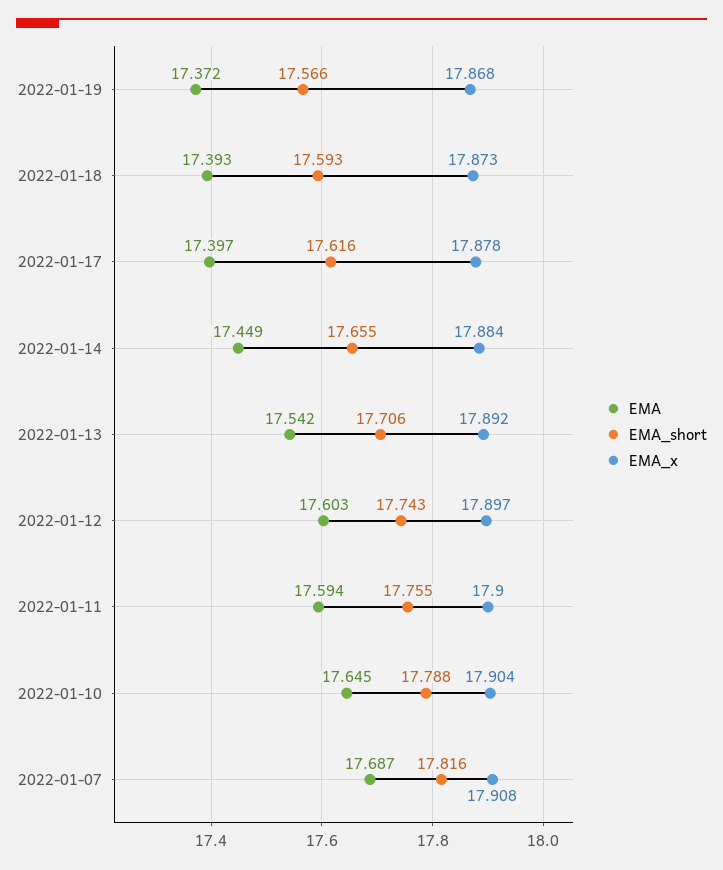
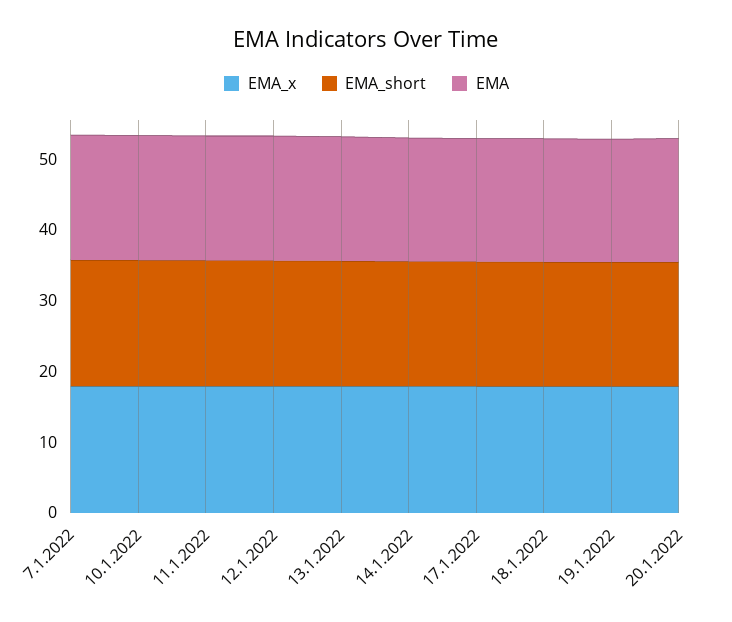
EMA_x, 20.1.2022: none -> 18
EMA_short, 20.1.2022: none -> 18
EMA, 20.1.2022: none -> 18

